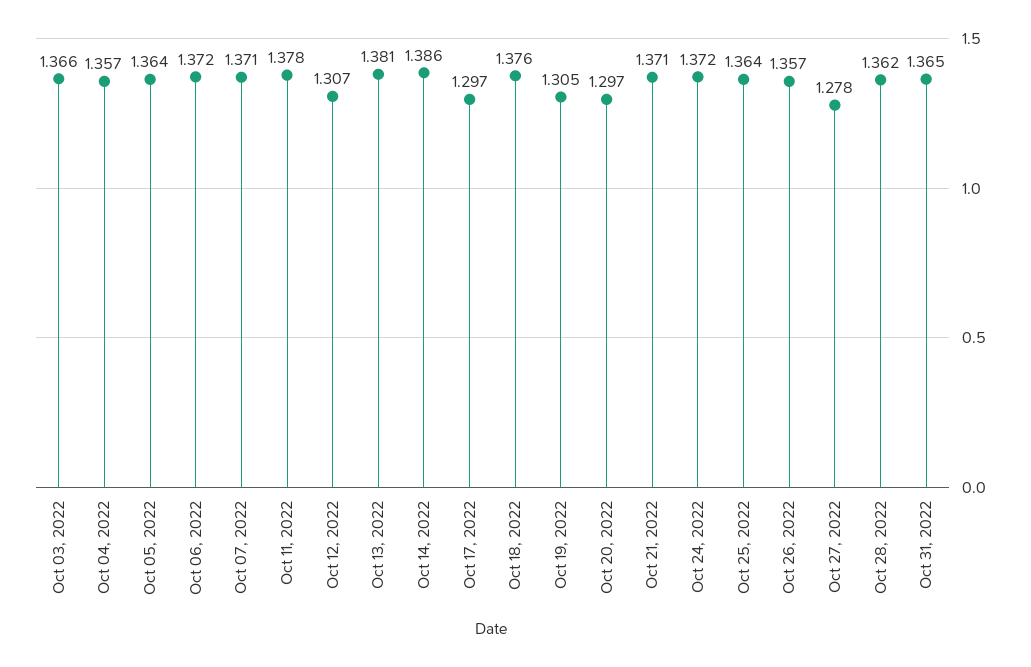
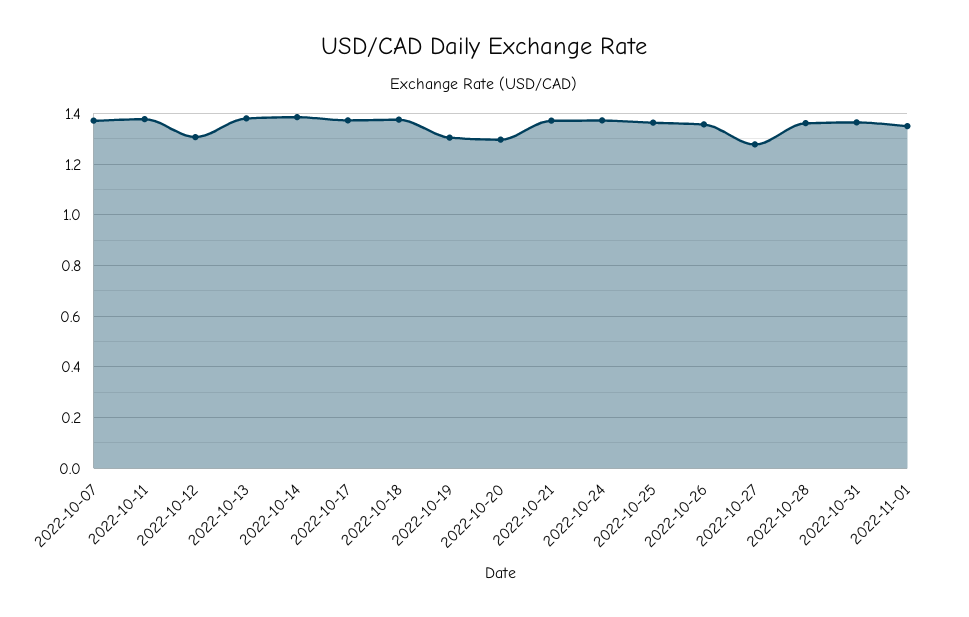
Oct 03, 2022: 1.366 -> none
Oct 04, 2022: 1.357 -> none
Oct 05, 2022: 1.364 -> none
Oct 06, 2022: 1.372 -> none
Oct 17, 2022: 1.297 -> 1.375
2022-11-01: none -> 1.35

